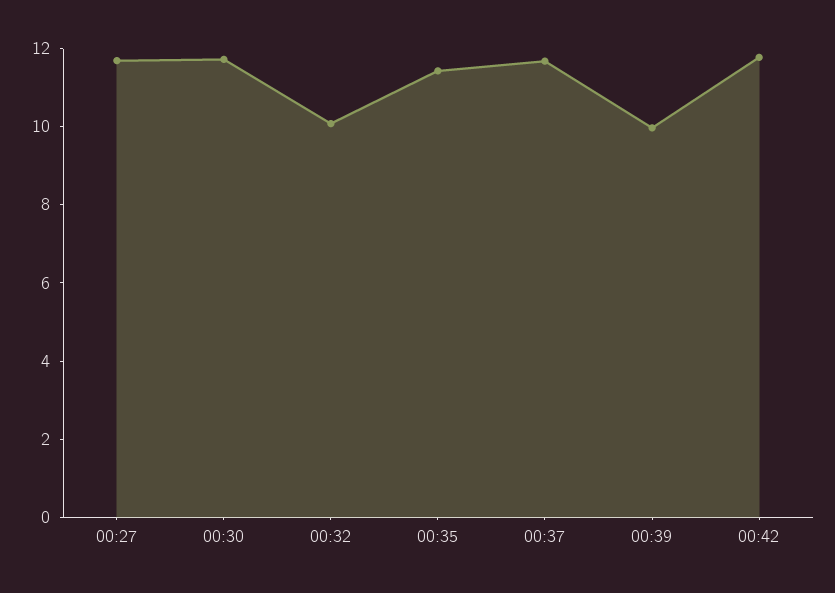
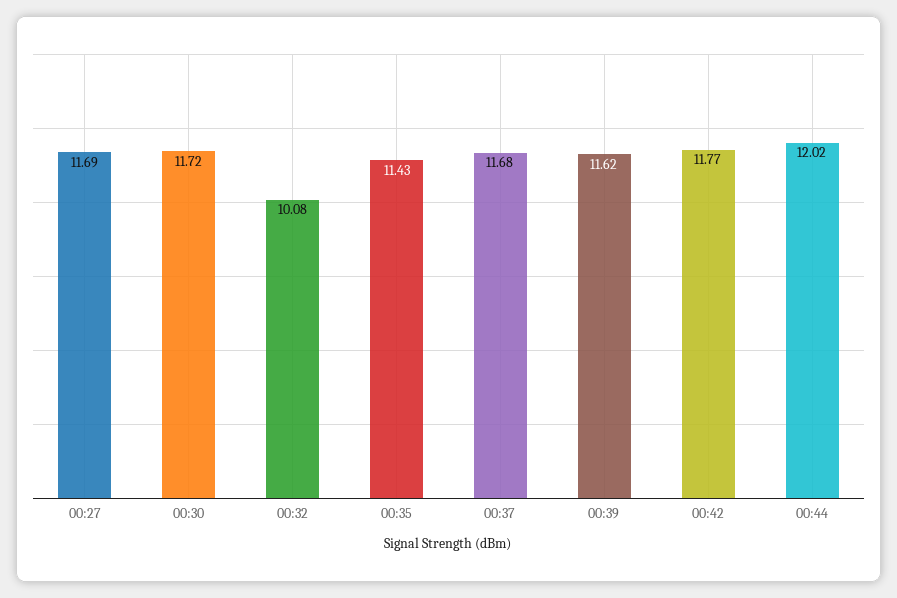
00:39: 10 -> 11.62
00:44: none -> 12.02

